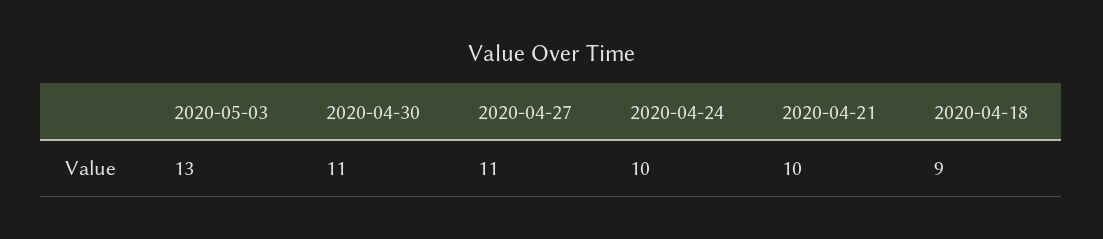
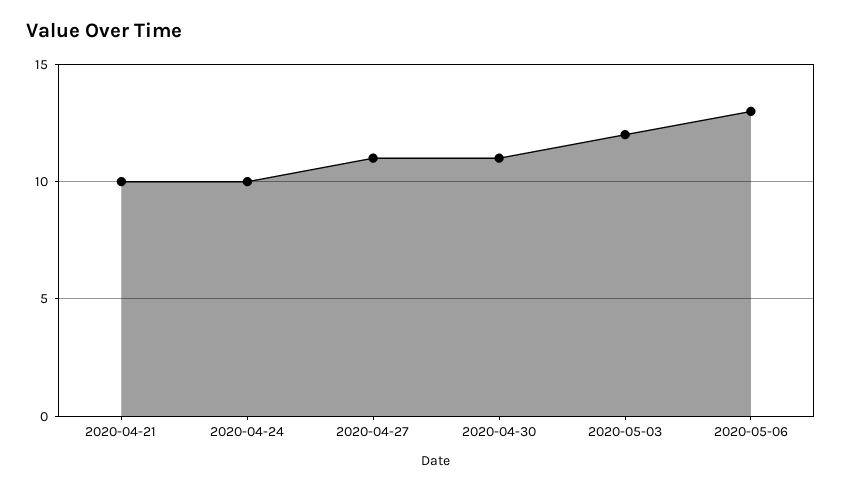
2020-05-03: 13 -> 12
2020-04-18: 9 -> none
2020-05-06: none -> 13

